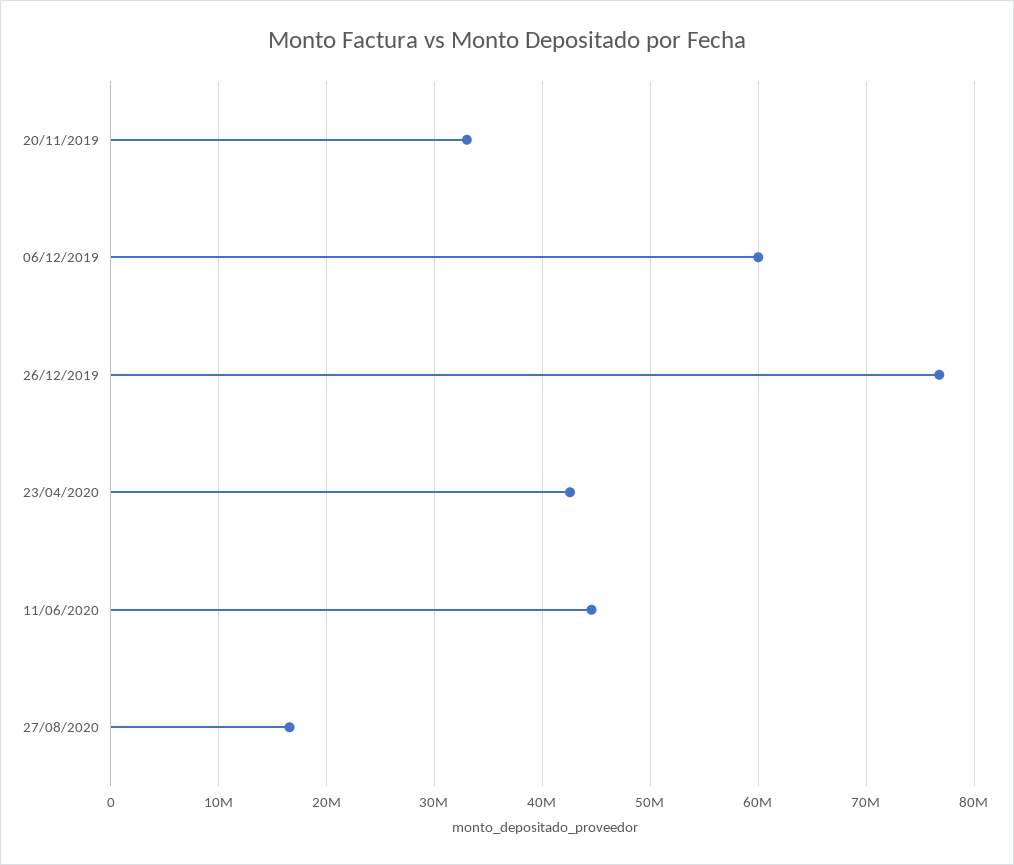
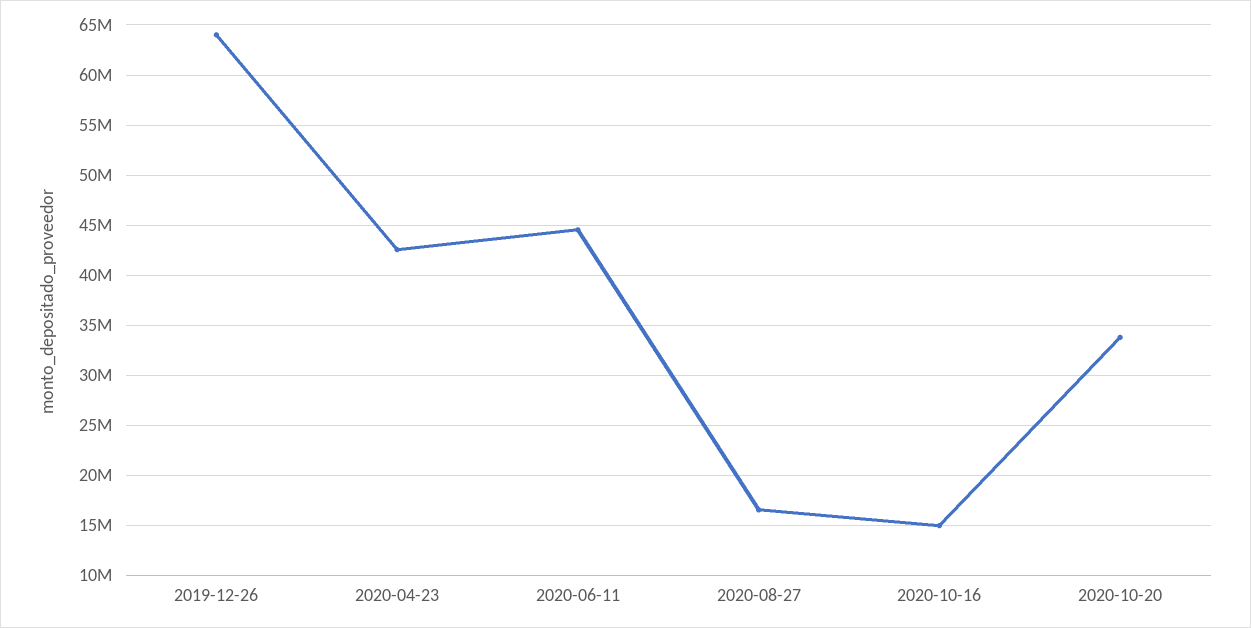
20/11/2019: 33000000 -> none
06/12/2019: 60000000 -> none
26/12/2019: 77000000 -> 64000000
2020-10-16: none -> 15000000
2020-10-20: none -> 34000000

